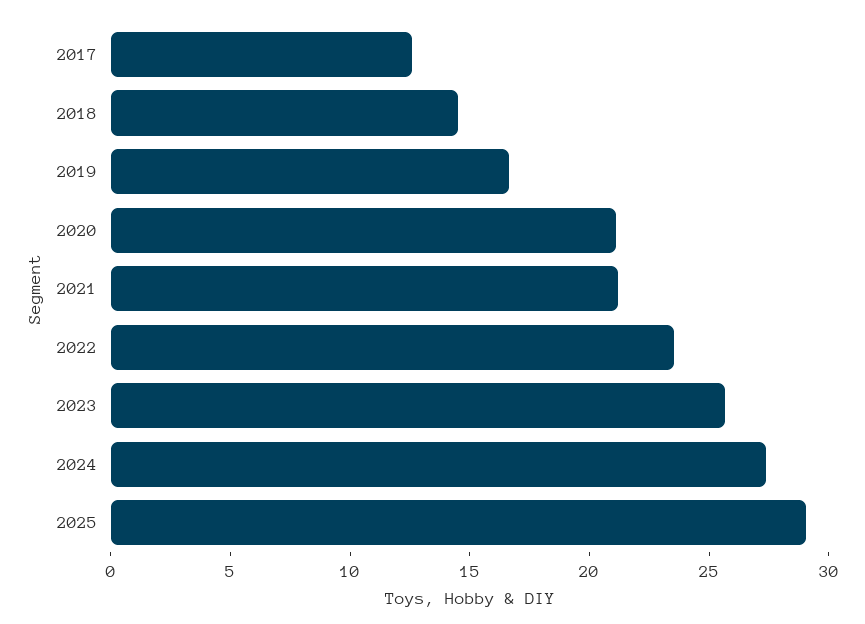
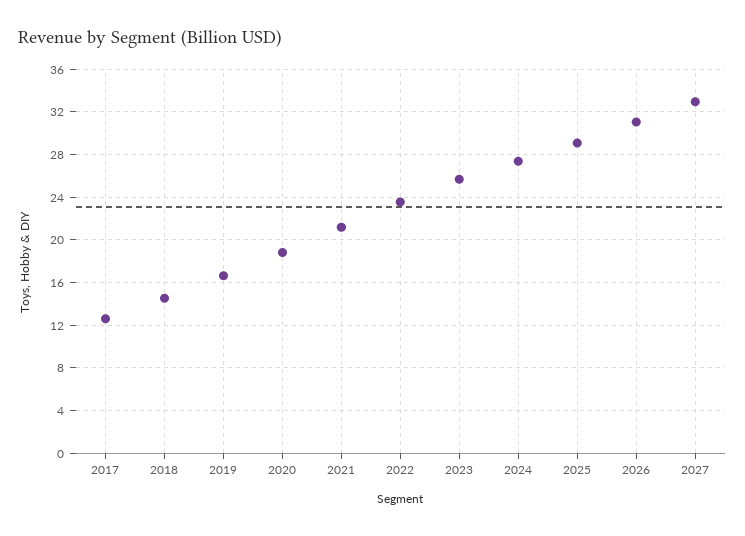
2020: 21 -> 19
2026: none -> 31
2027: none -> 33

